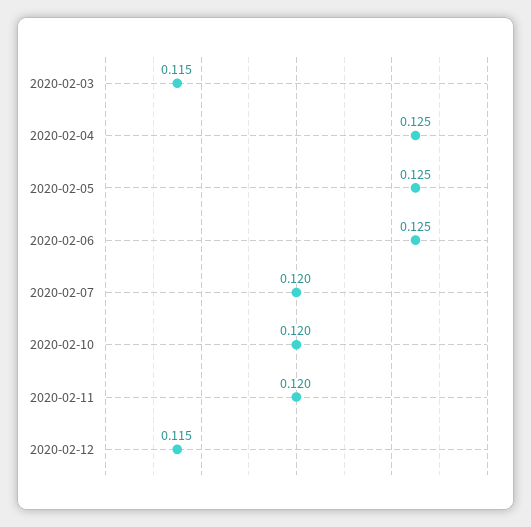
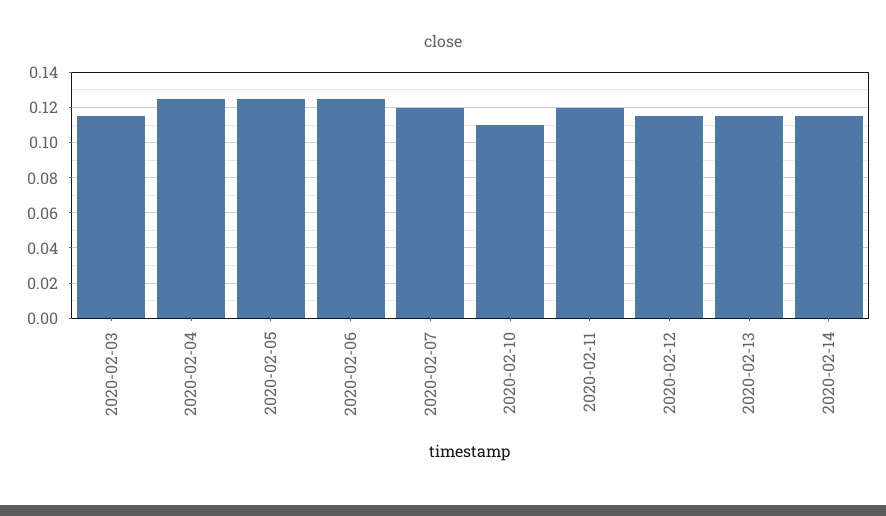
2020-02-10: 0.12 -> 0.11
2020-02-13: none -> 0.115
2020-02-14: none -> 0.115

